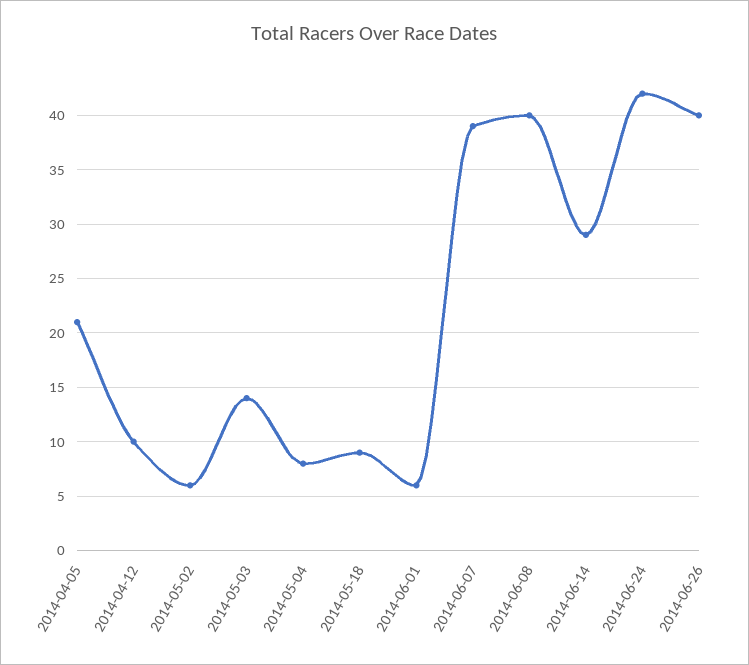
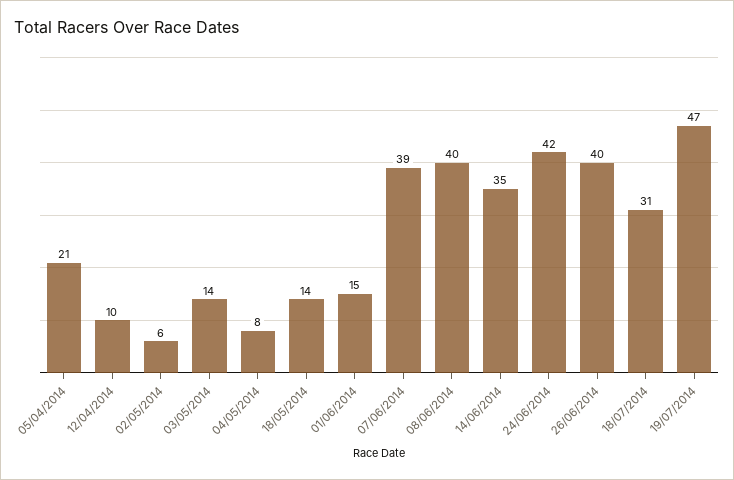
2014-05-18: 9 -> 14
2014-06-01: 6 -> 15
2014-06-14: 29 -> 35
18/07/2014: none -> 31
19/07/2014: none -> 47

